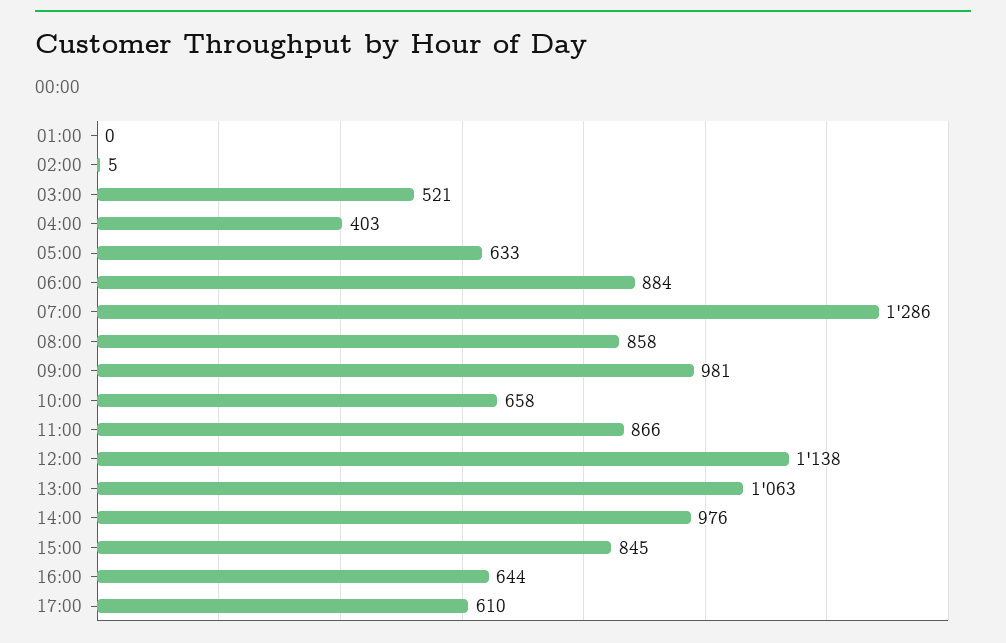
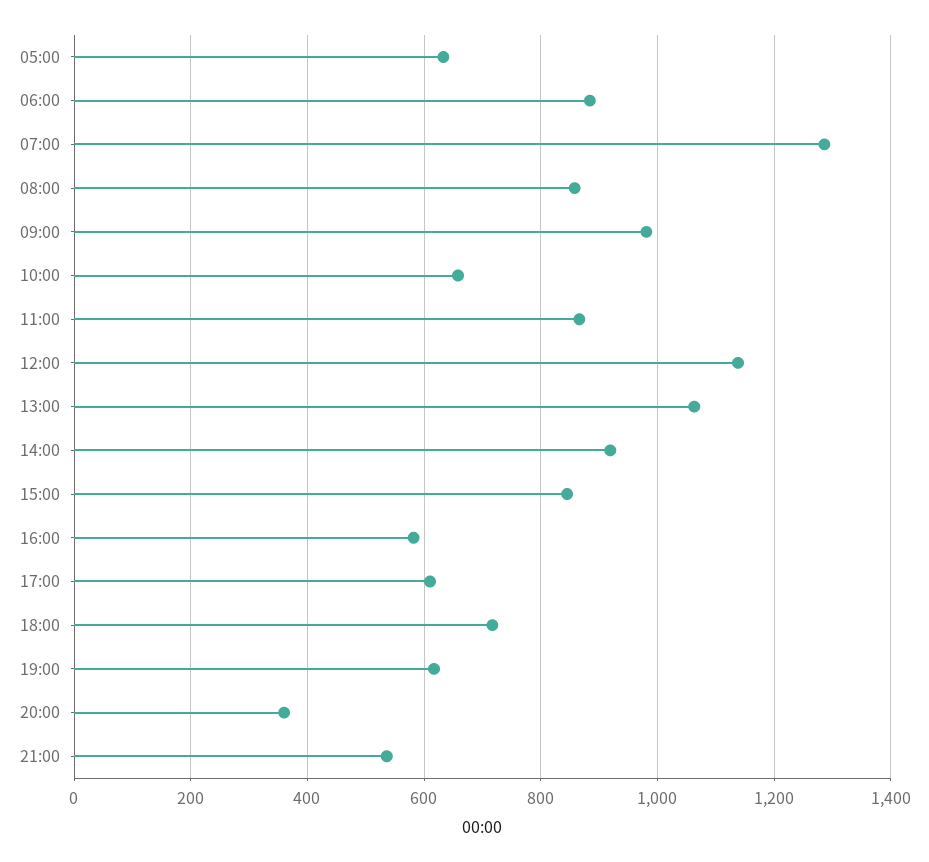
01:00: 0 -> none
02:00: 5 -> none
03:00: 521 -> none
04:00: 403 -> none
14:00: 976 -> 920
16:00: 644 -> 580
18:00: none -> 720
19:00: none -> 620
20:00: none -> 360
21:00: none -> 540

